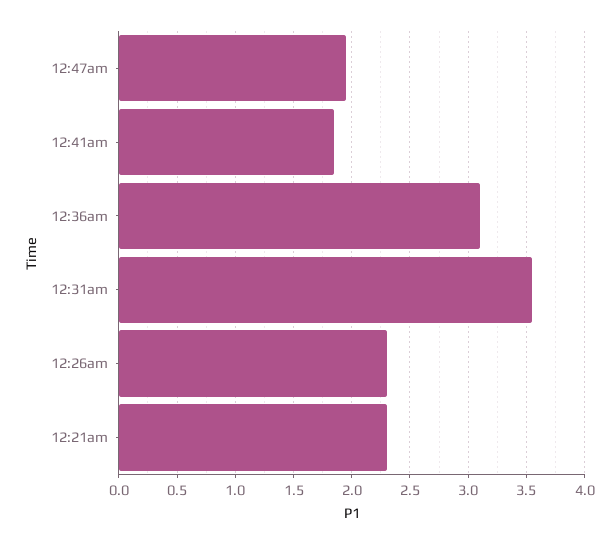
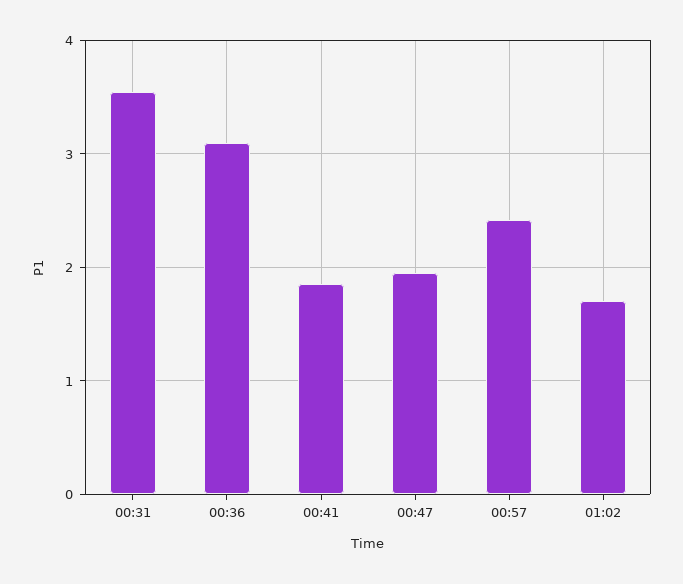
12:26am: 2.3 -> none
12:21am: 2.3 -> none
00:57: none -> 2.4
01:02: none -> 1.7

